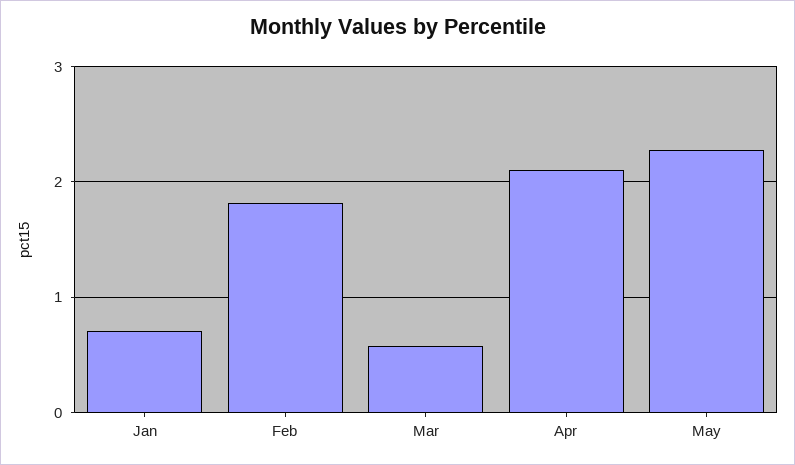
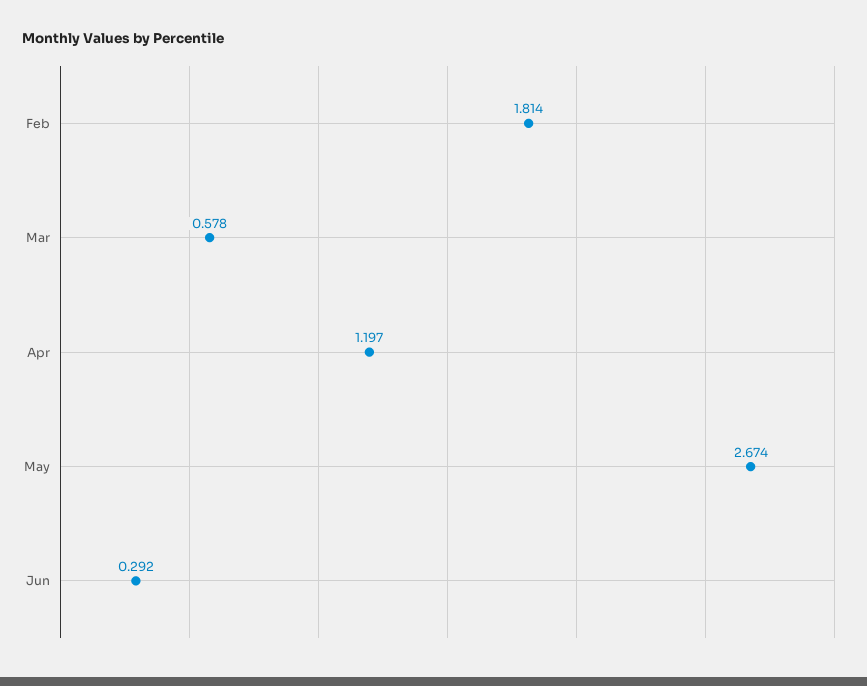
Jan: 0.7 -> none
Apr: 2.1 -> 1.197
May: 2.3 -> 2.674
Jun: none -> 0.292

